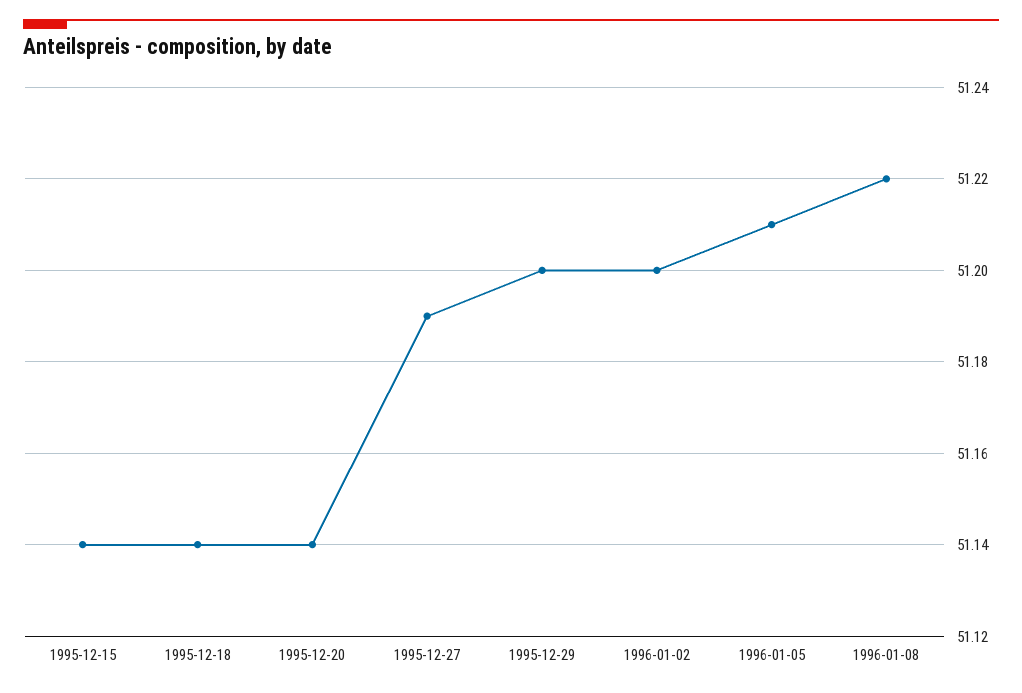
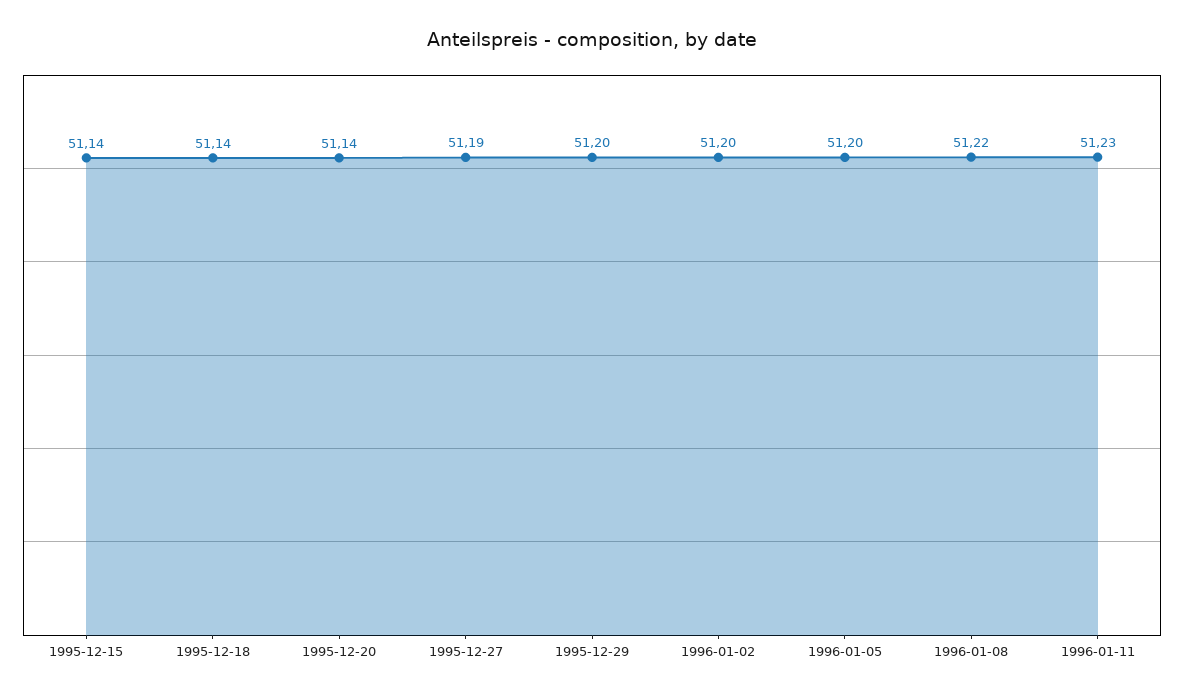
1996-01-05: 51.21 -> 51.2
1996-01-11: none -> 51.23

